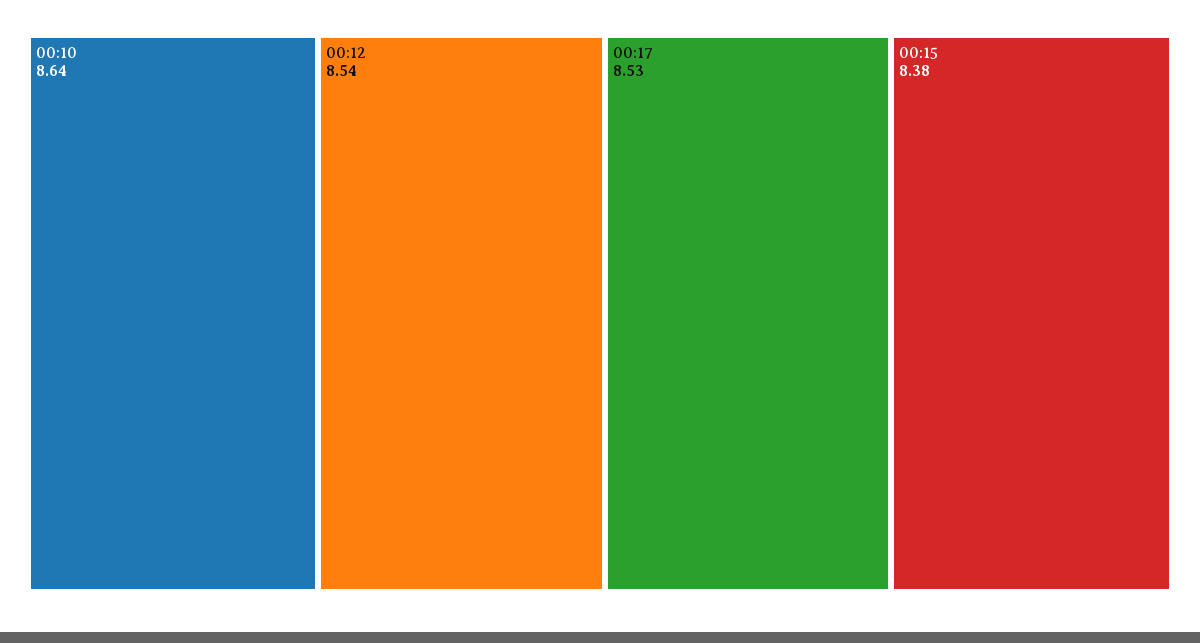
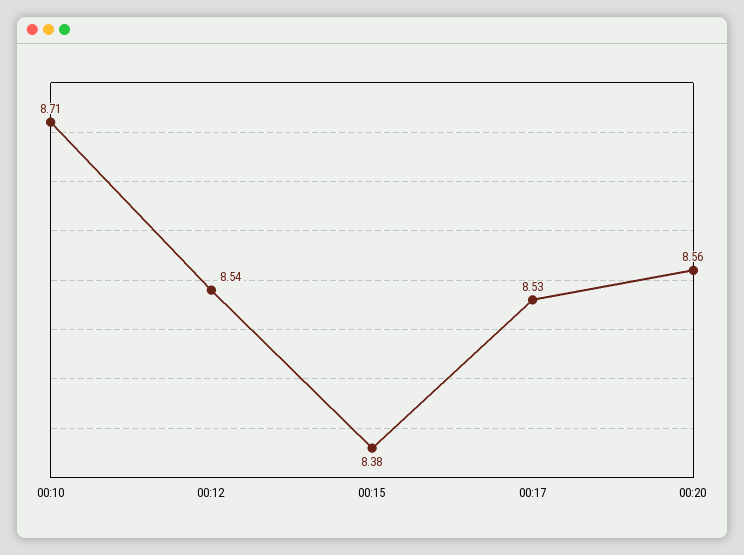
00:10: 8.64 -> 8.71
00:20: none -> 8.56

